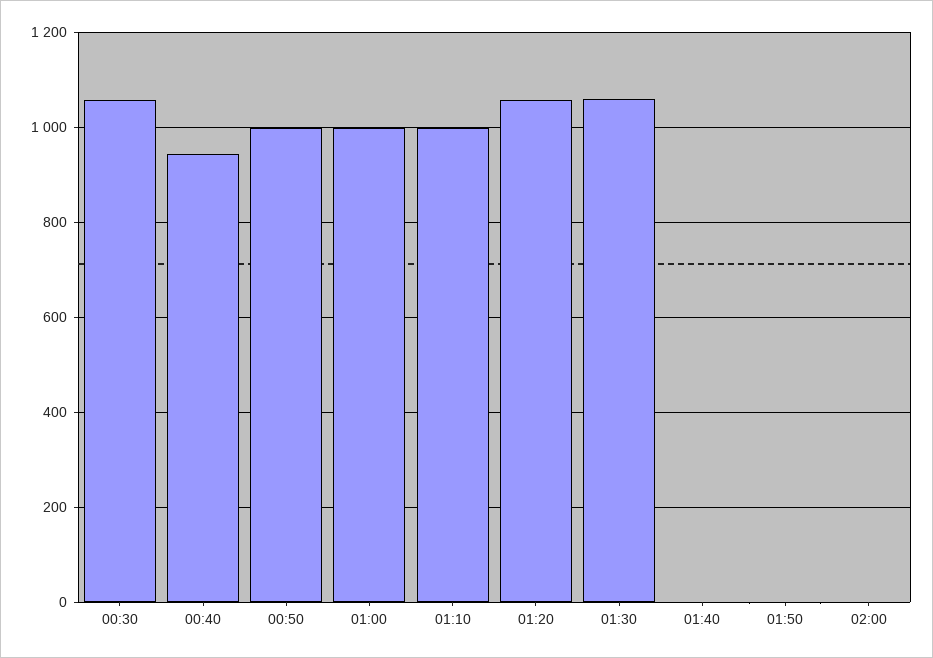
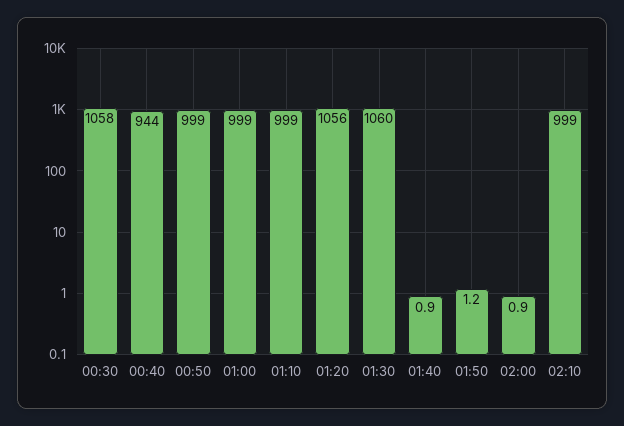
02:10: none -> 999

